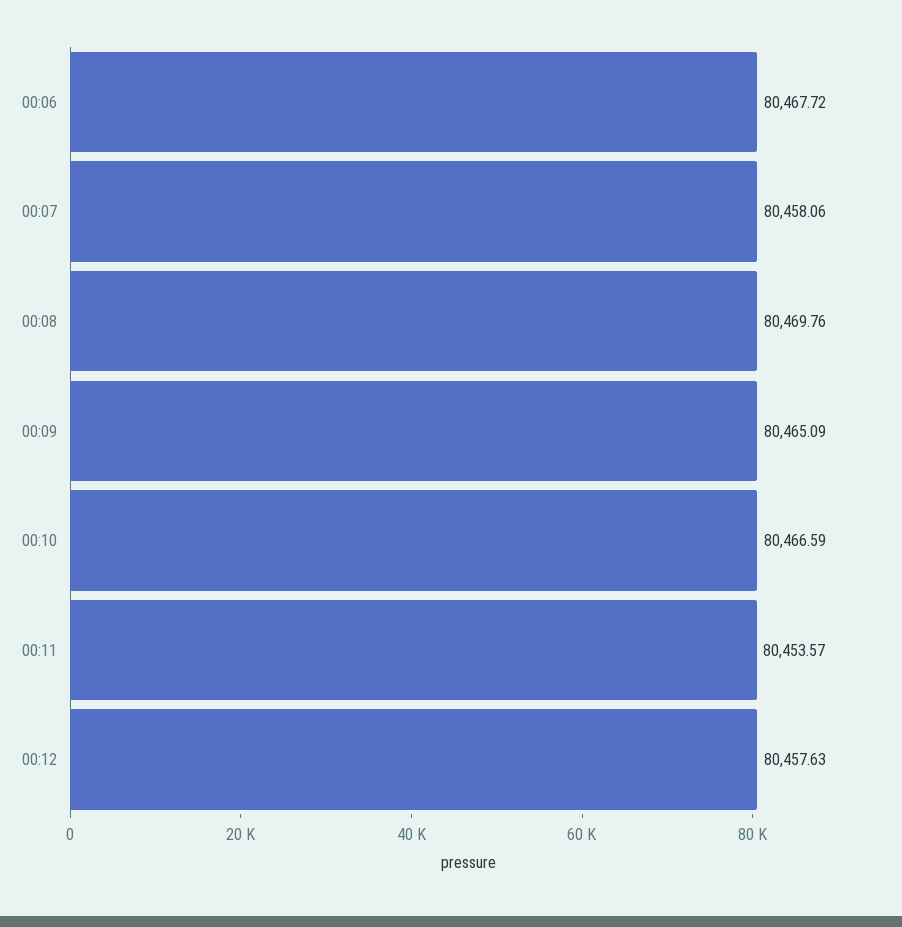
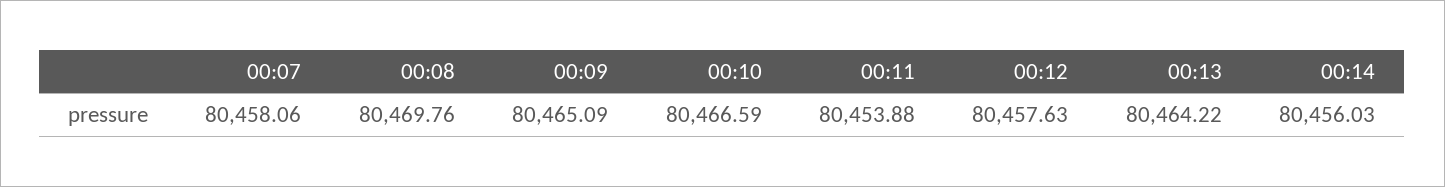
00:06: 80467.72 -> none
00:11: 80453.57 -> 80453.88
00:13: none -> 80464.22
00:14: none -> 80456.03

